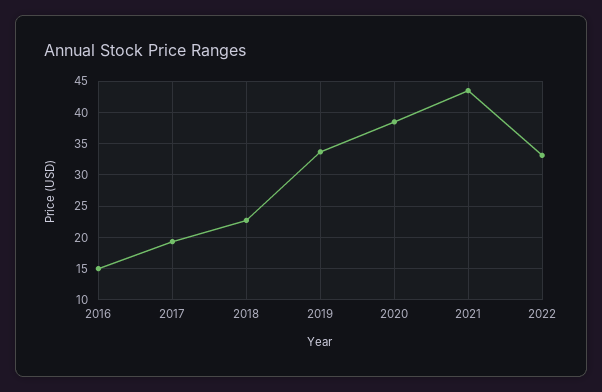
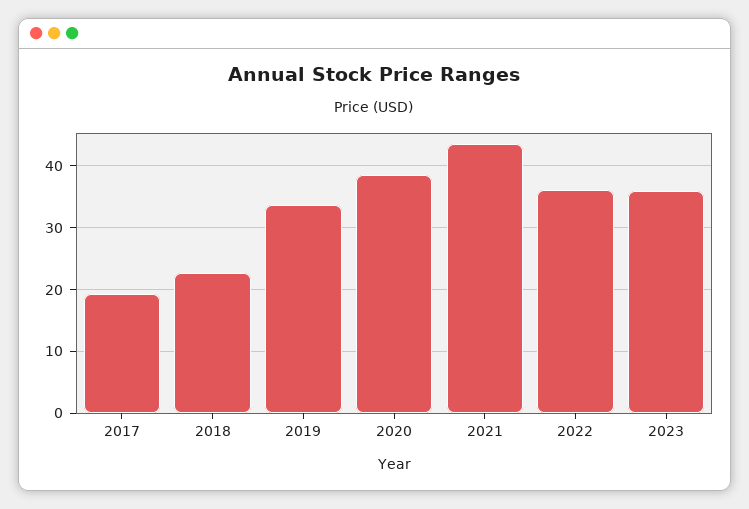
2016: 15 -> none
2022: 33 -> 36
2023: none -> 36

